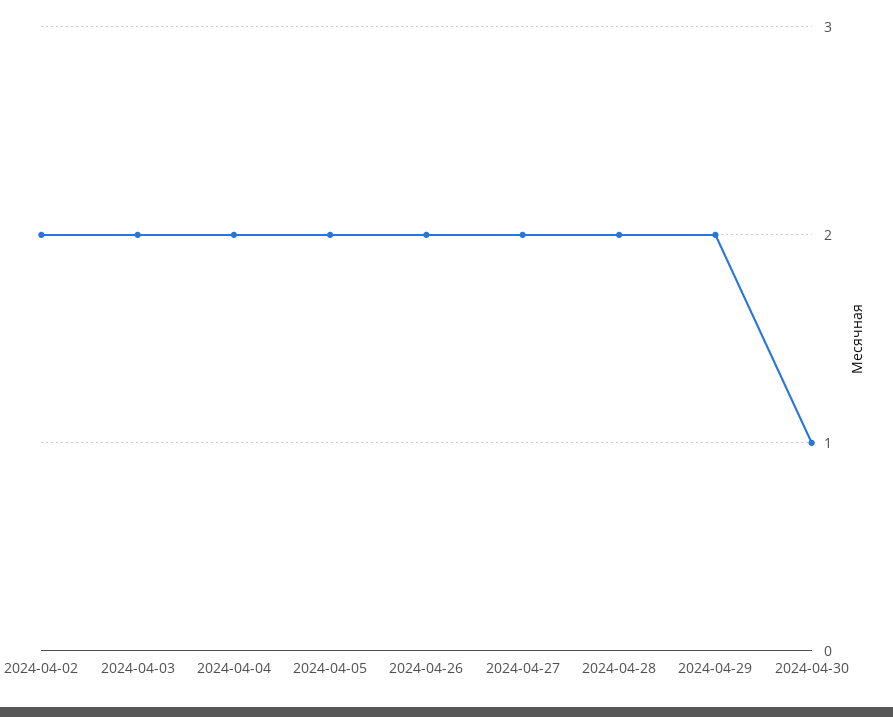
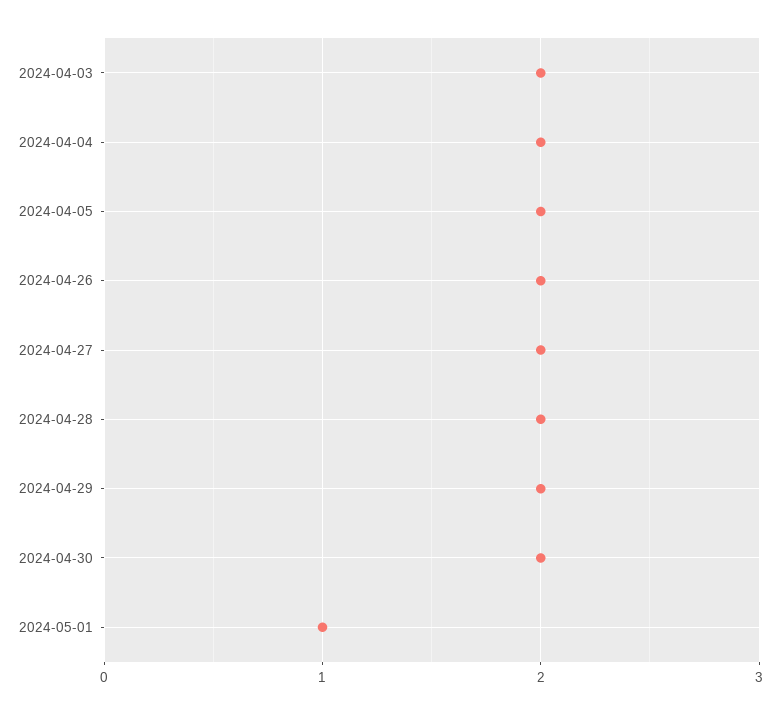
2024-04-02: 2 -> none
2024-04-30: 1 -> 2
2024-05-01: none -> 1

